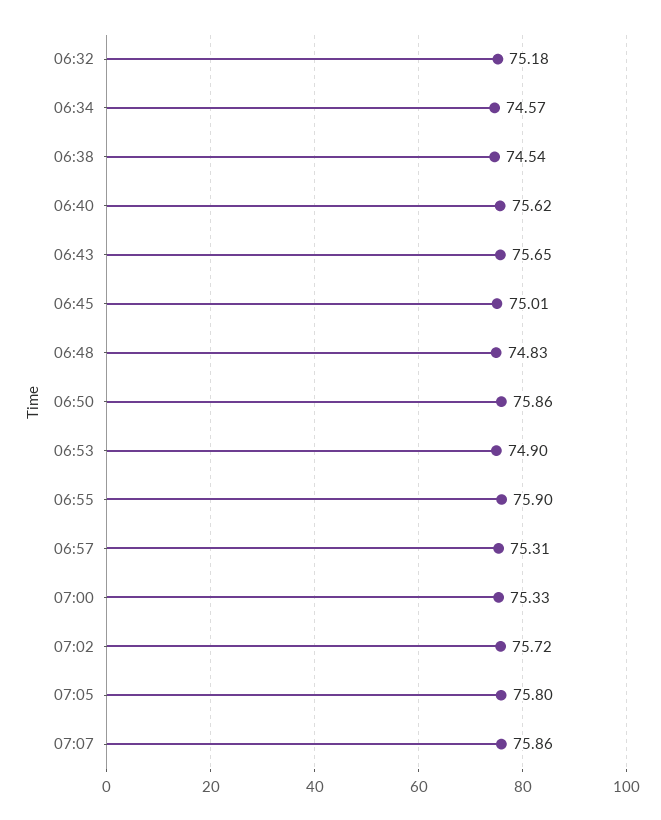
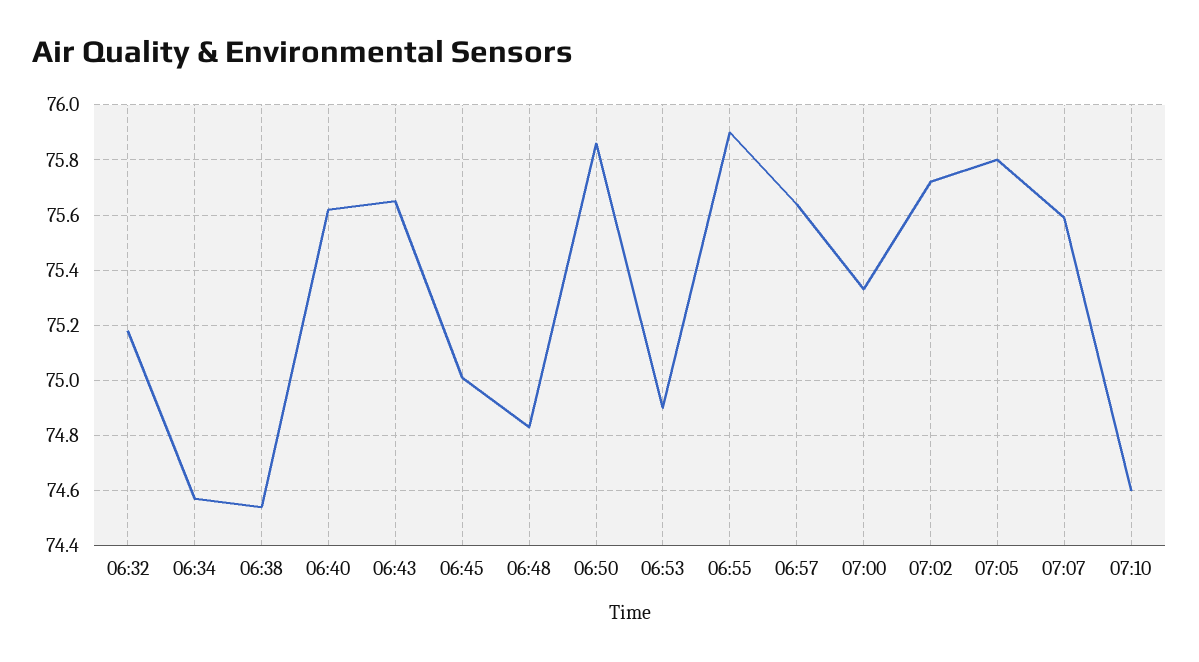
06:57: 75.31 -> 75.65
07:07: 75.86 -> 75.6
07:10: none -> 74.6

